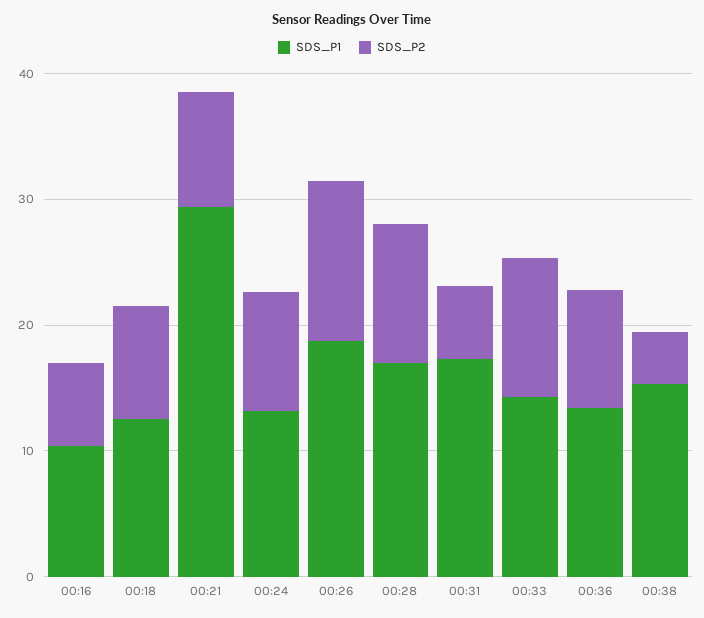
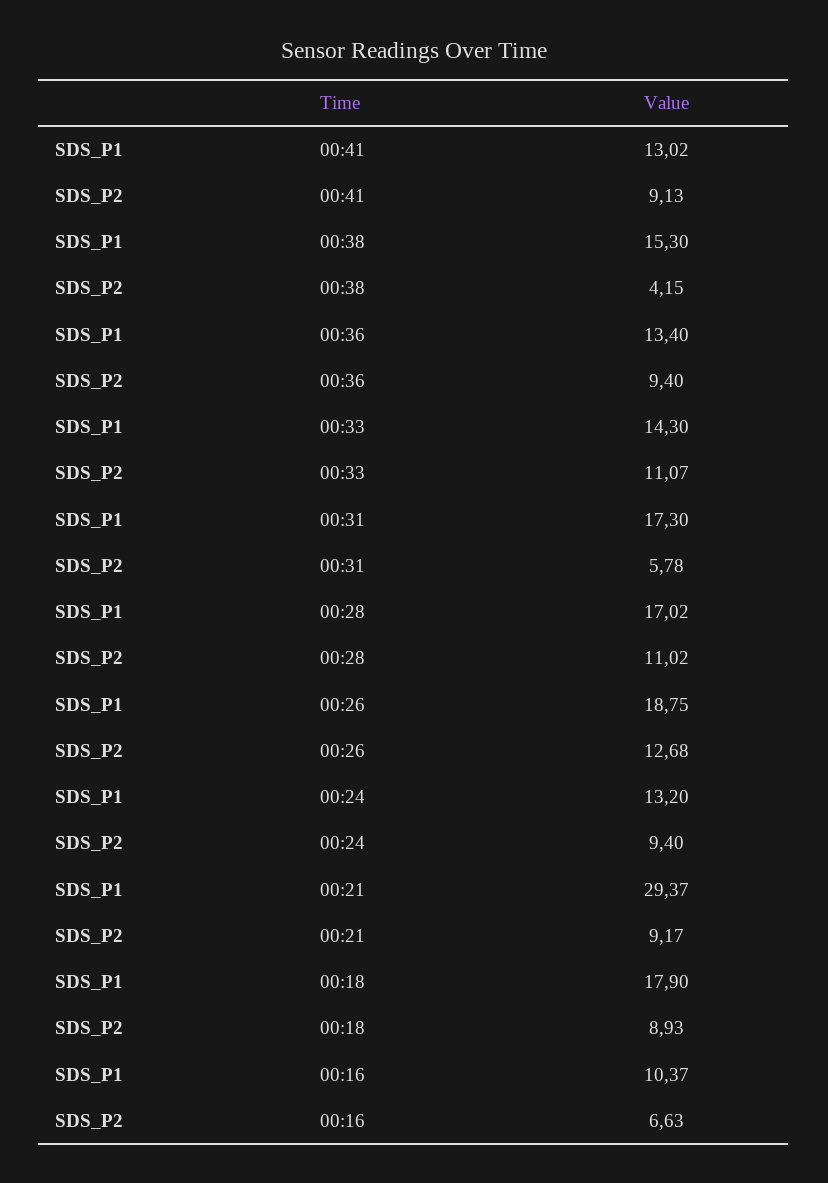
SDS_P1, 00:18: 12 -> 17.9
SDS_P1, 00:41: none -> 13.02
SDS_P2, 00:41: none -> 9.13

